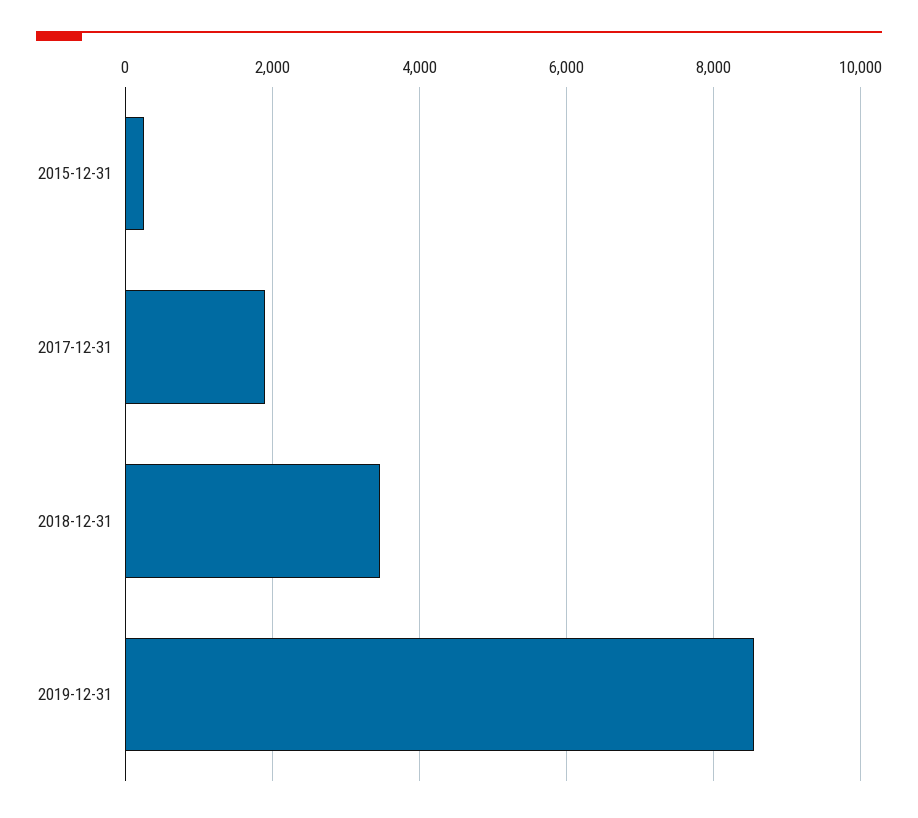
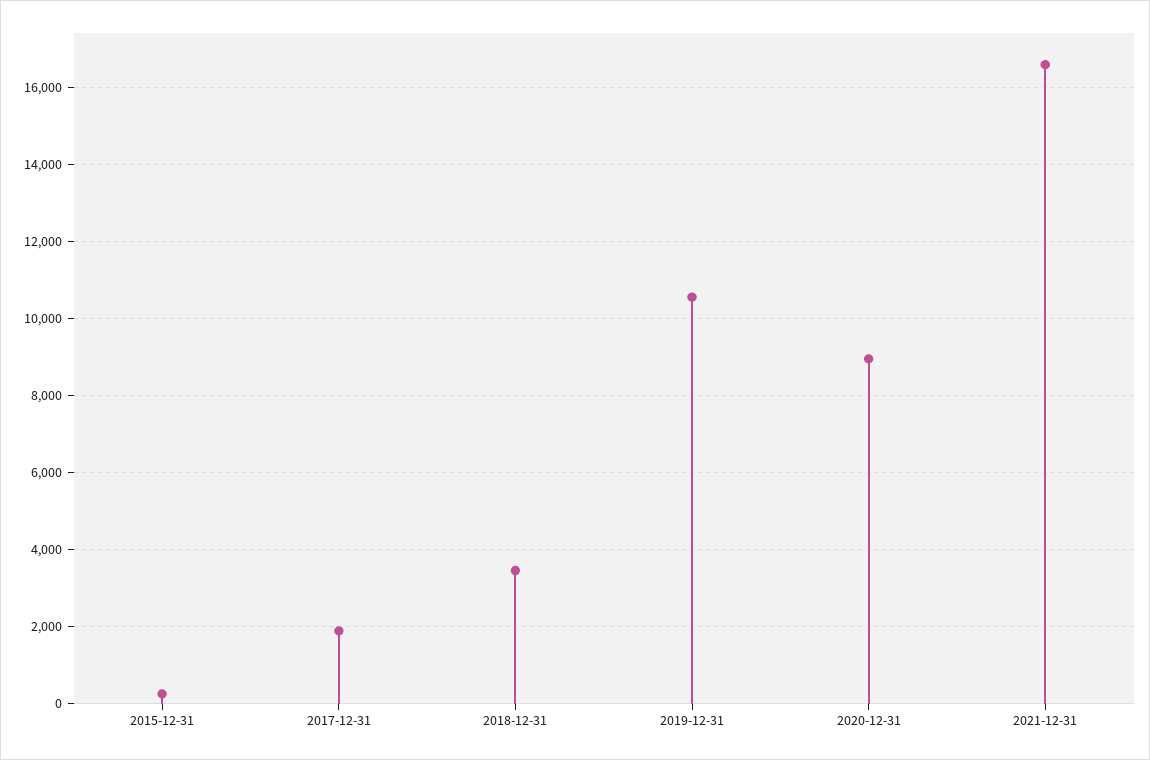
2019-12-31: 8600 -> 10600
2020-12-31: none -> 9000
2021-12-31: none -> 16600

